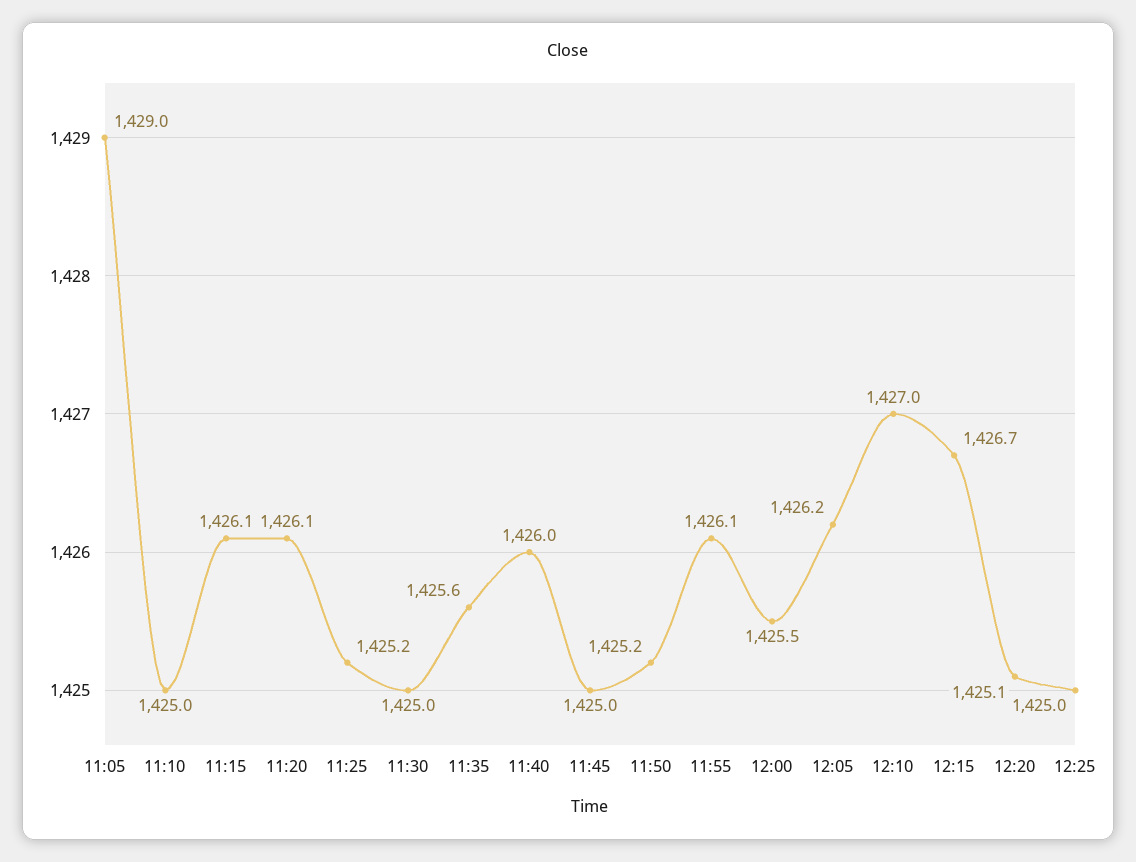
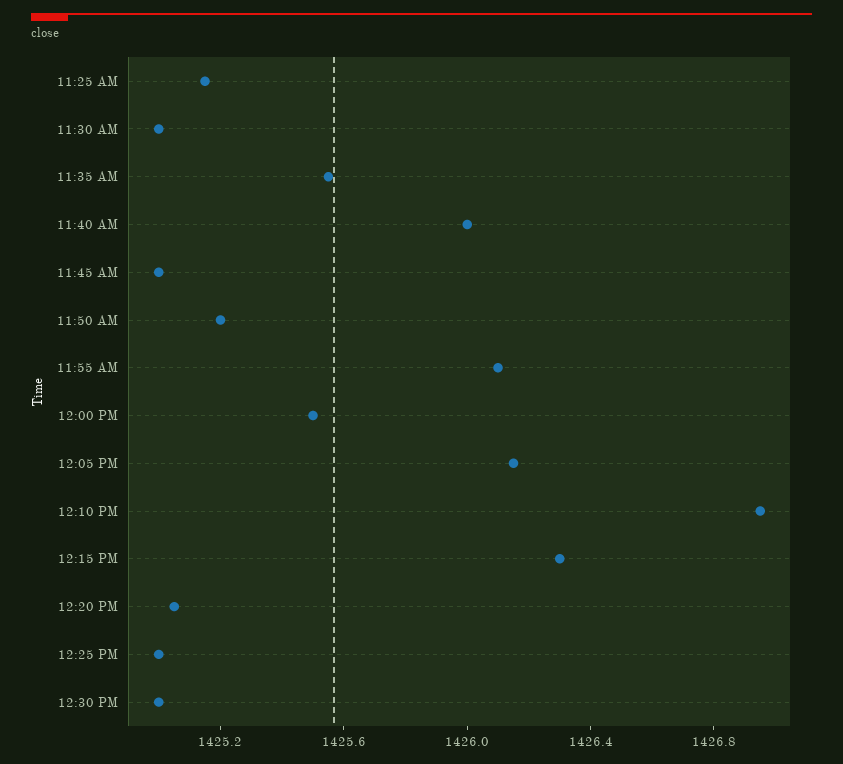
11:05: 1429 -> none
11:10: 1425 -> none
11:15: 1426.1 -> none
11:20: 1426.1 -> none
12:15: 1426.7 -> 1426.3
12:30 PM: none -> 1425

